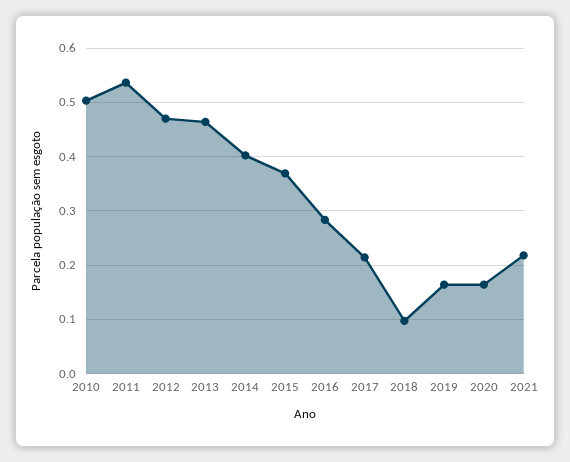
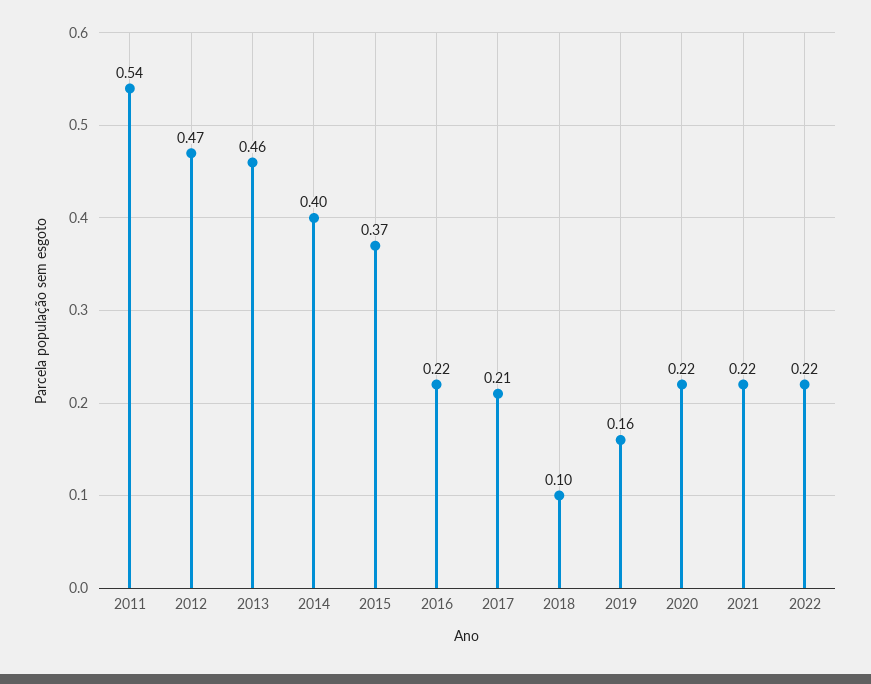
2010: 0.5 -> none
2016: 0.28 -> 0.22
2020: 0.16 -> 0.22
2022: none -> 0.22

